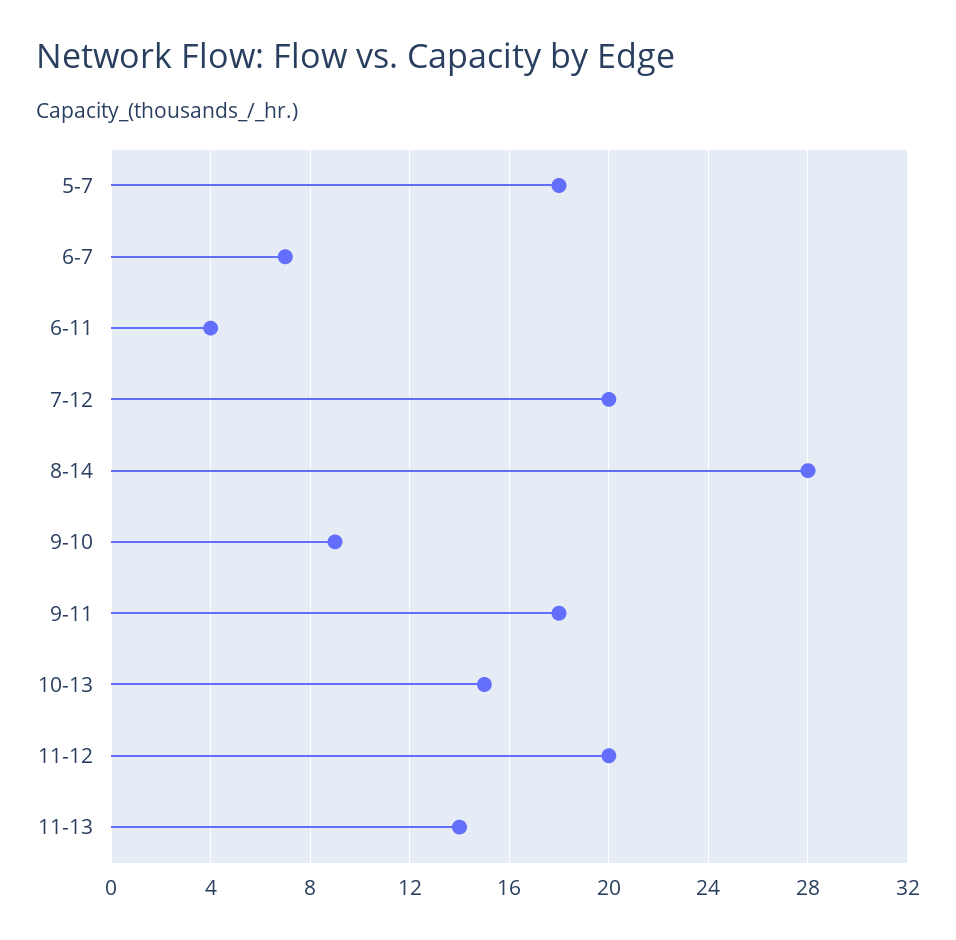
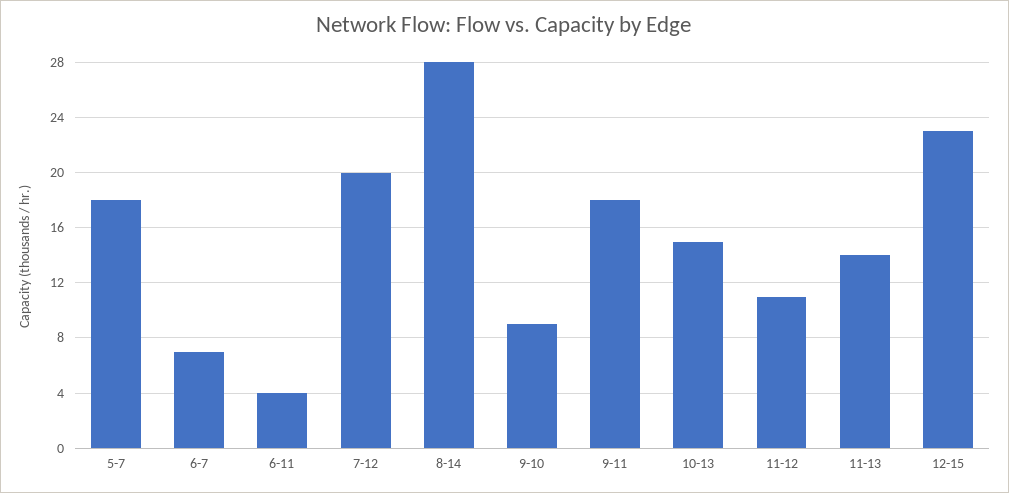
11-12: 20 -> 11
12-15: none -> 23

